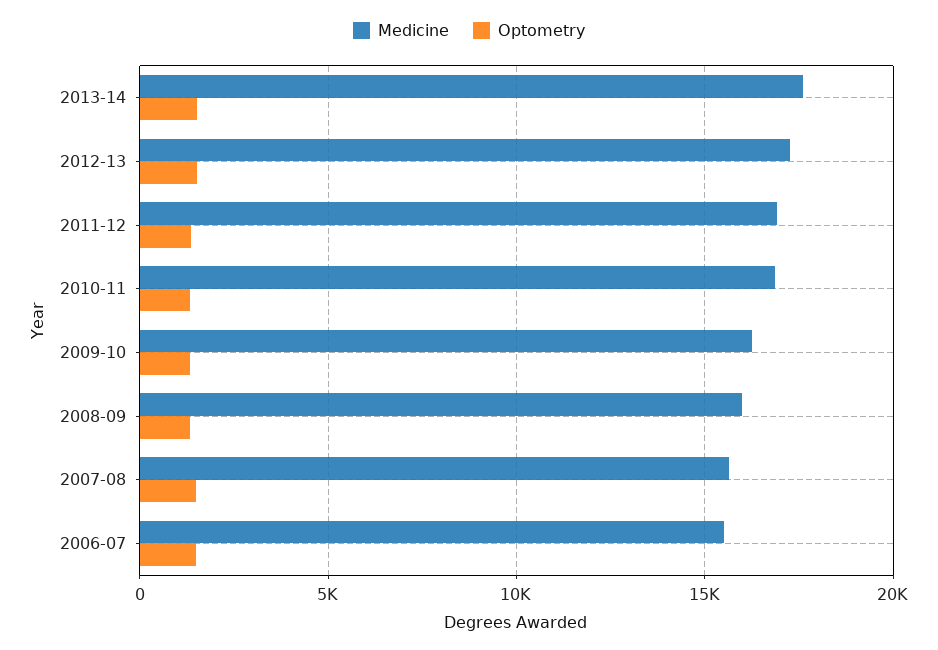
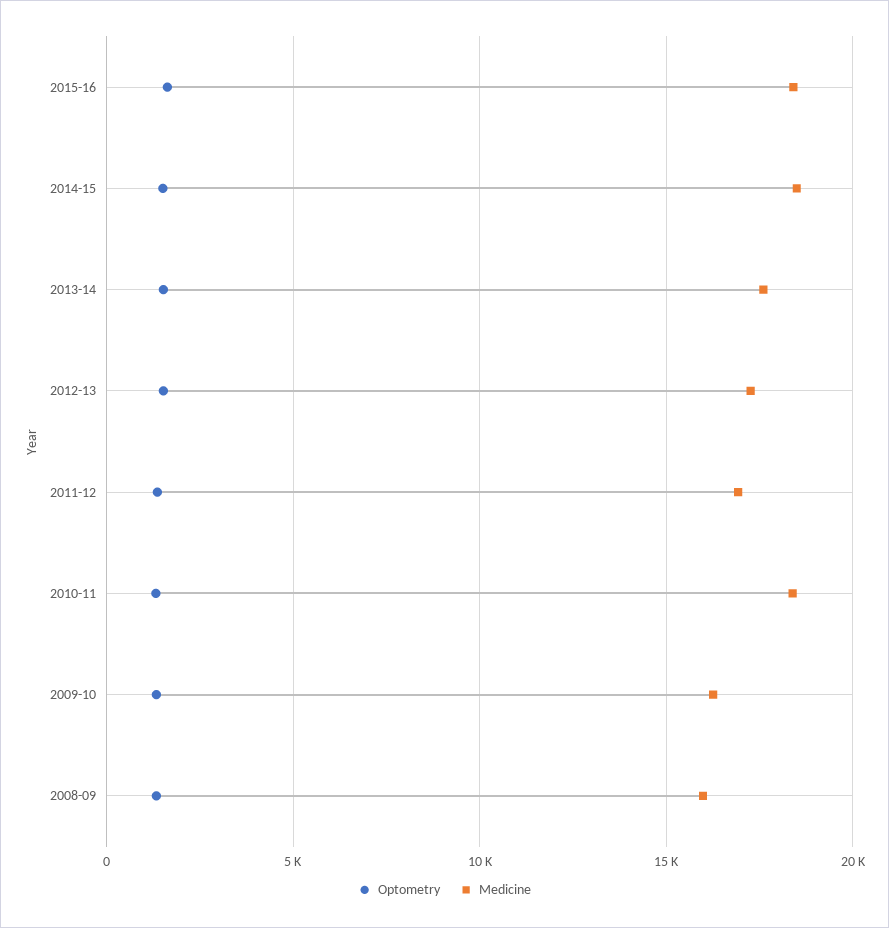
Medicine, 2010-11: 17000 -> 18500
Medicine, 2007-08: 15500 -> none
Optometry, 2007-08: 1500 -> none
Medicine, 2006-07: 15500 -> none
Optometry, 2006-07: 1500 -> none
Optometry, 2015-16: none -> 1500
Medicine, 2015-16: none -> 18500
Optometry, 2014-15: none -> 1500
Medicine, 2014-15: none -> 18500

